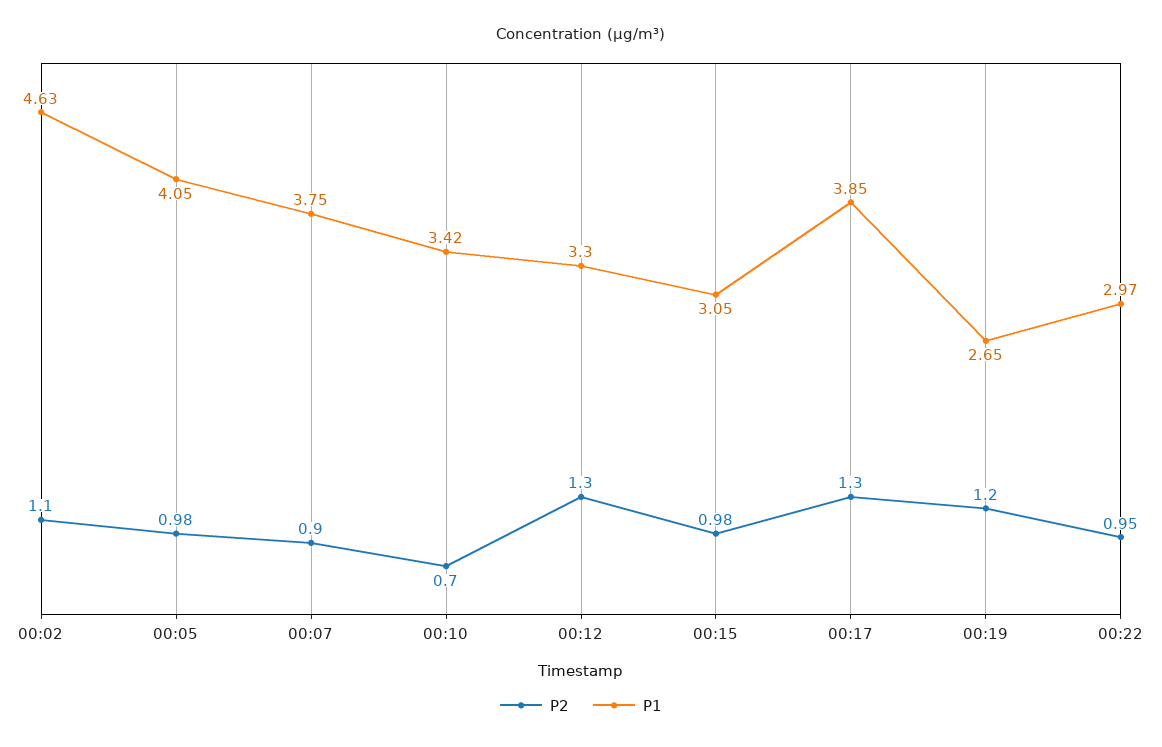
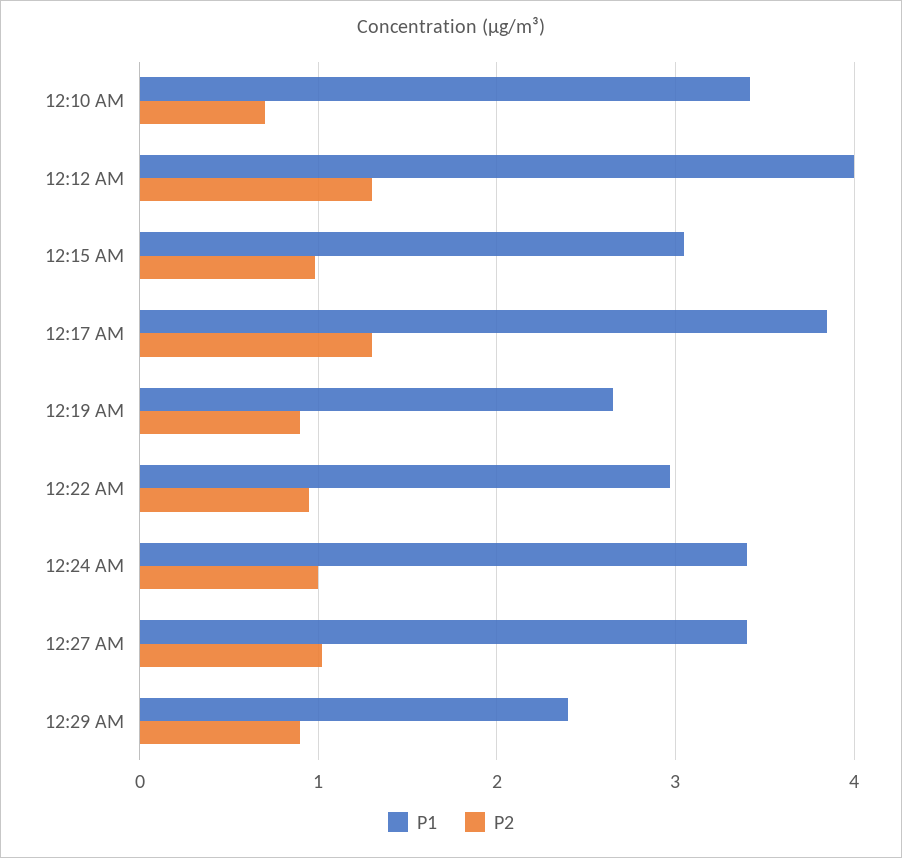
P2, 00:02: 1.1 -> none
P1, 00:02: 4.63 -> none
P2, 00:05: 0.98 -> none
P1, 00:05: 4.05 -> none
P2, 00:07: 0.9 -> none
P1, 00:07: 3.75 -> none
P1, 00:12: 3.3 -> 4
P2, 00:19: 1.2 -> 0.9
P1, 12:24 AM: none -> 3.4
P2, 12:24 AM: none -> 1
P1, 12:27 AM: none -> 3.4
P2, 12:27 AM: none -> 1
P1, 12:29 AM: none -> 2.4
P2, 12:29 AM: none -> 0.9

